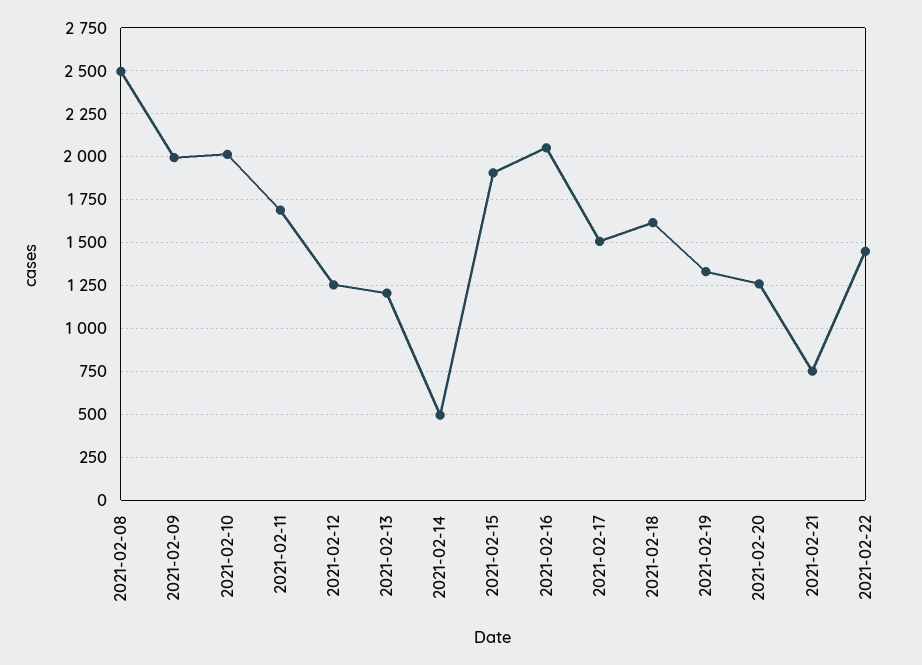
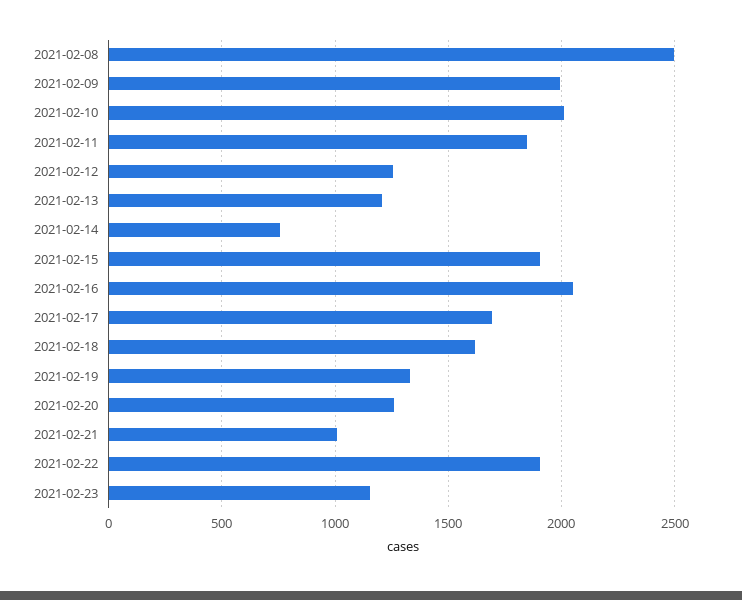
2021-02-11: 1700 -> 1850
2021-02-14: 500 -> 750
2021-02-17: 1500 -> 1700
2021-02-21: 750 -> 1000
2021-02-22: 1450 -> 1900
2021-02-23: none -> 1150

